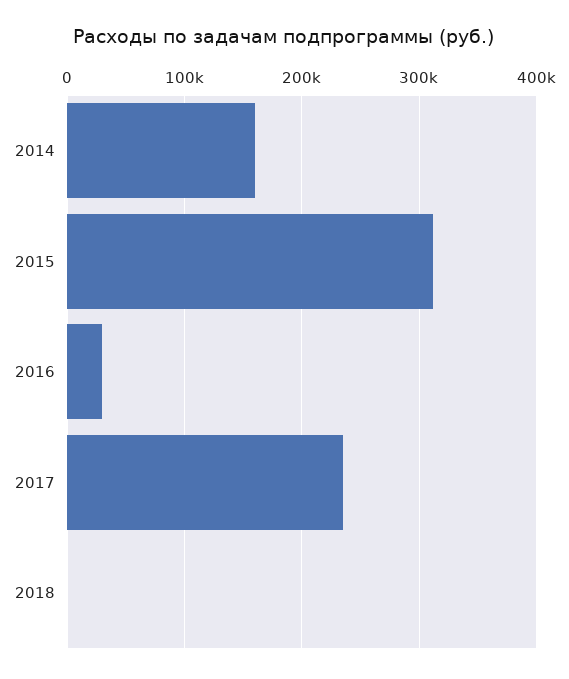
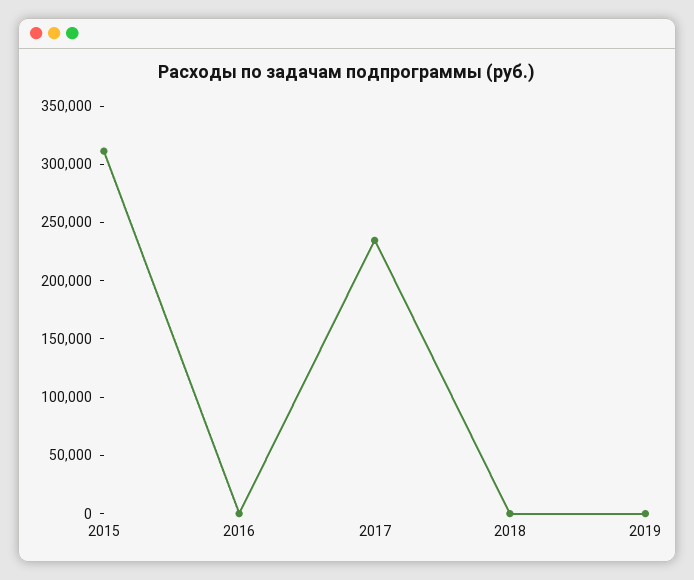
2014: 160000 -> none
2016: 30000 -> 0
2019: none -> 0

